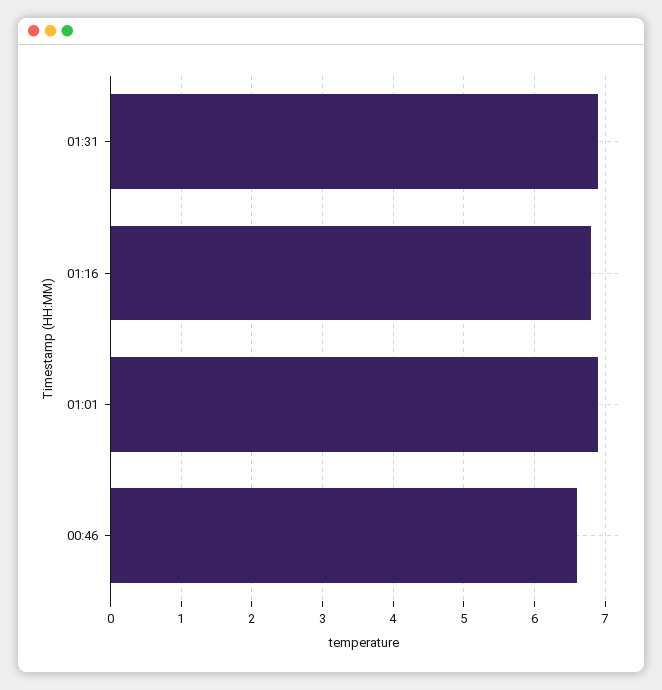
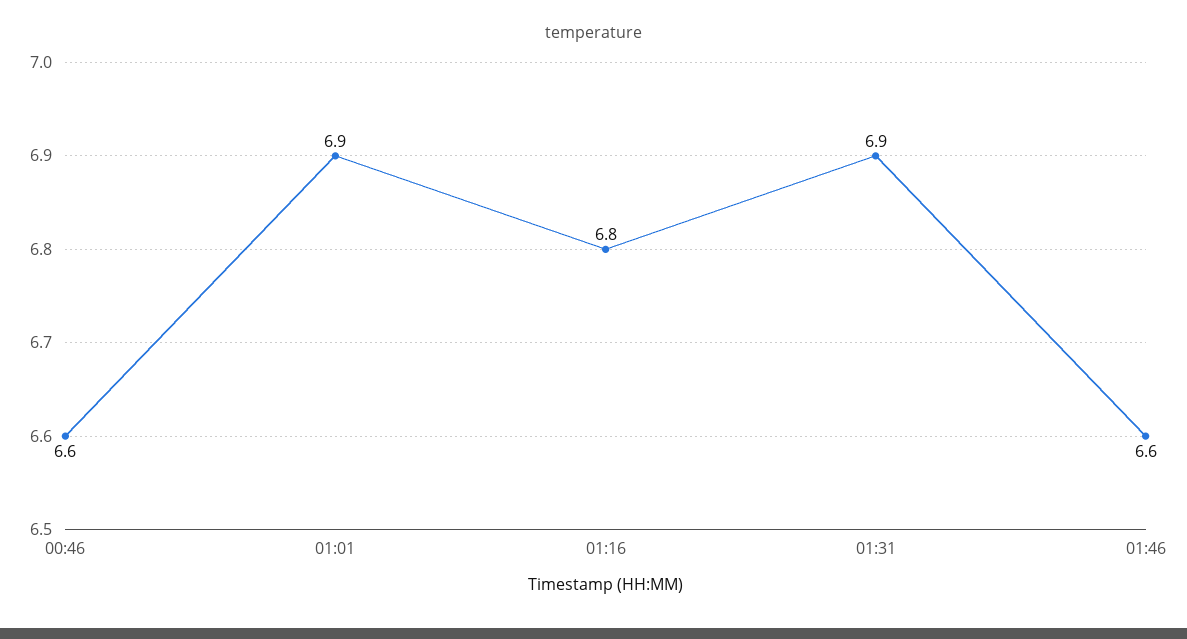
01:46: none -> 6.6

